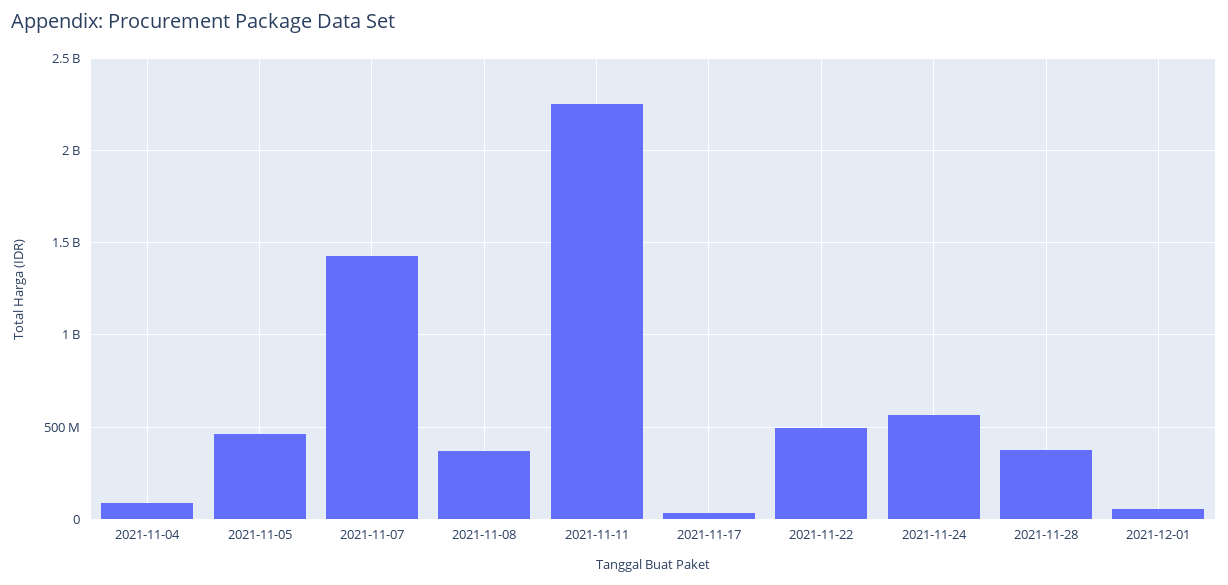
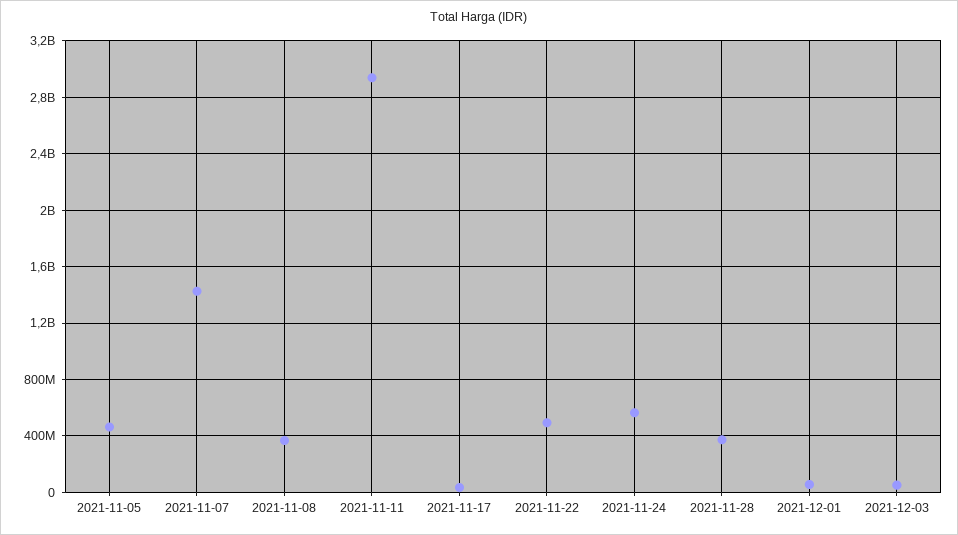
2021-11-04: 100000000 -> none
2021-11-11: 2250000000 -> 2950000000
2021-12-03: none -> 50000000

